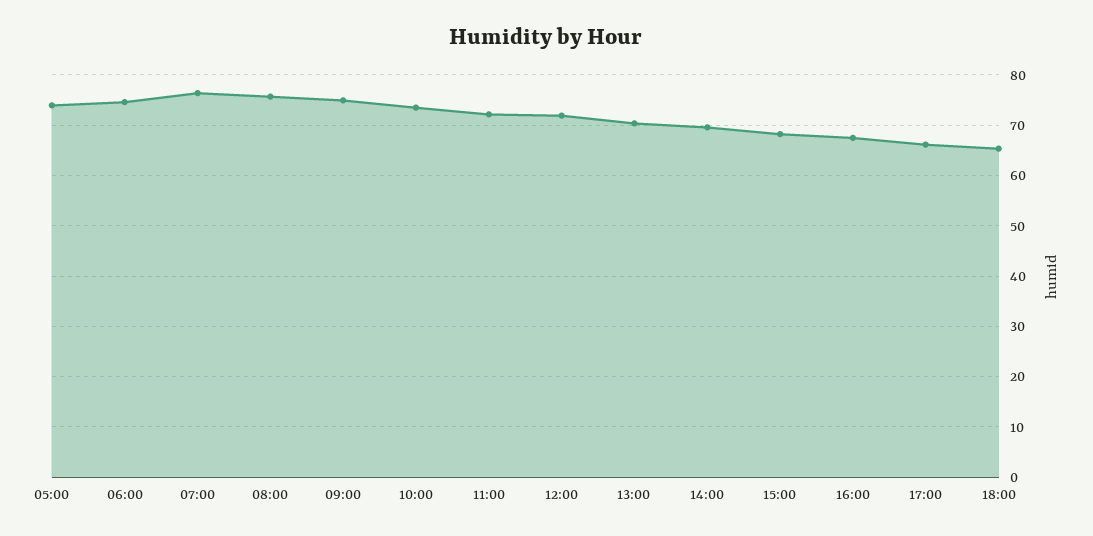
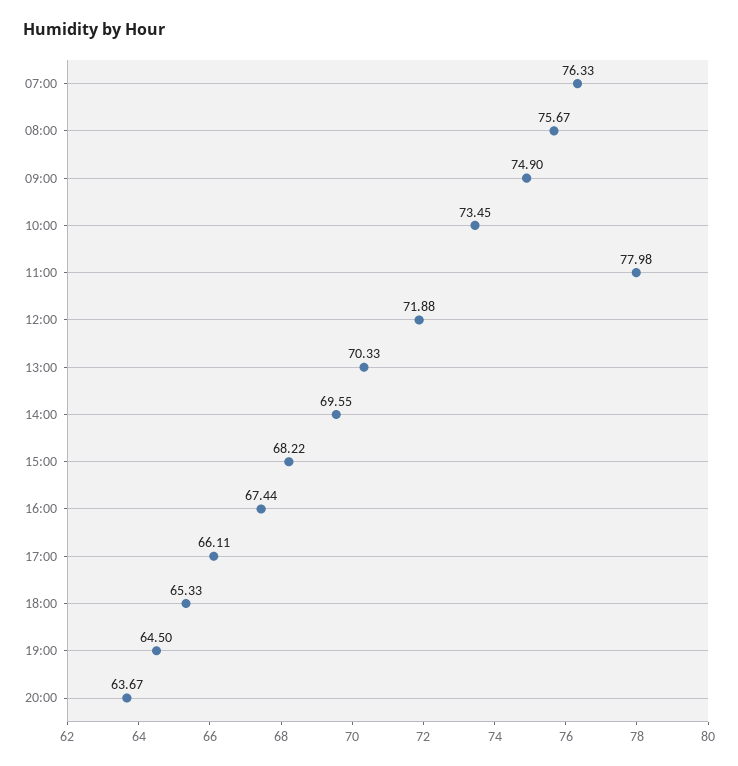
05:00: 74 -> none
06:00: 74 -> none
11:00: 72 -> 77.98
19:00: none -> 64.5
20:00: none -> 63.67

